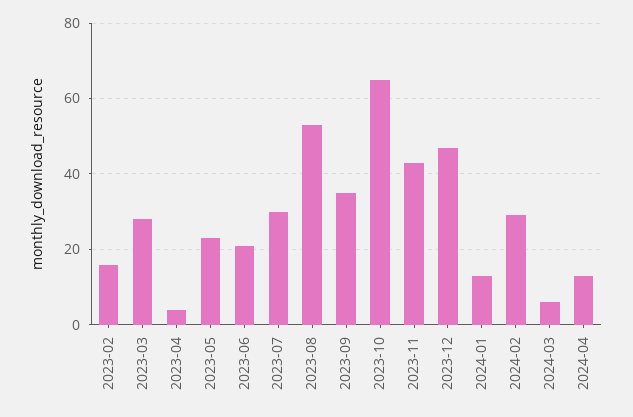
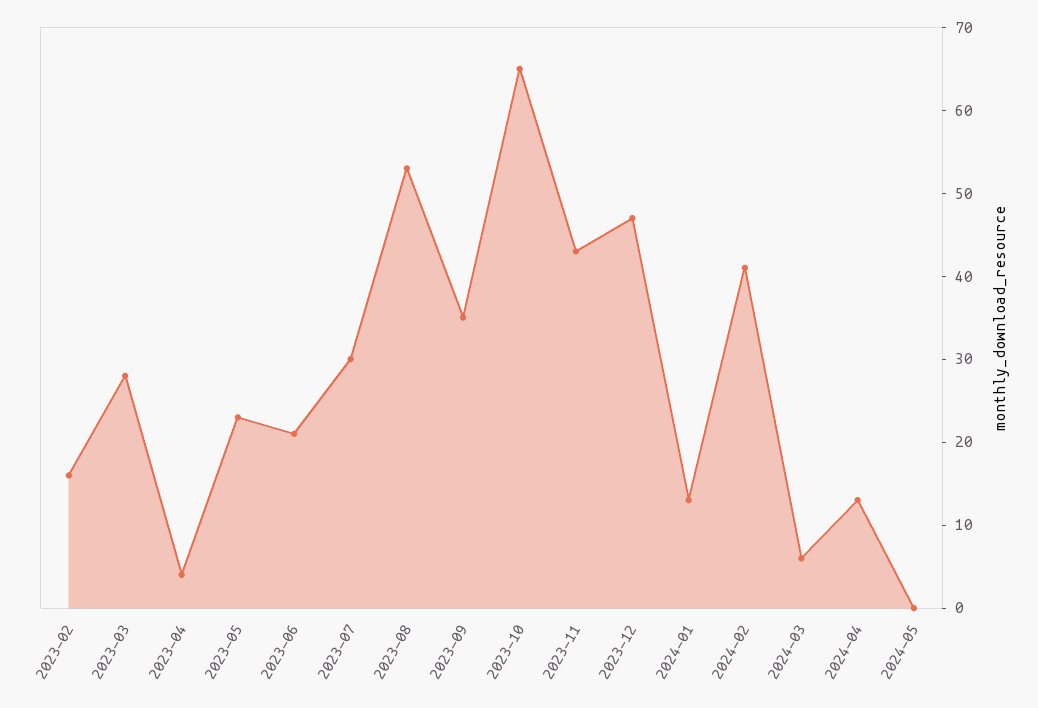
2024-02: 30 -> 41
2024-05: none -> 0

